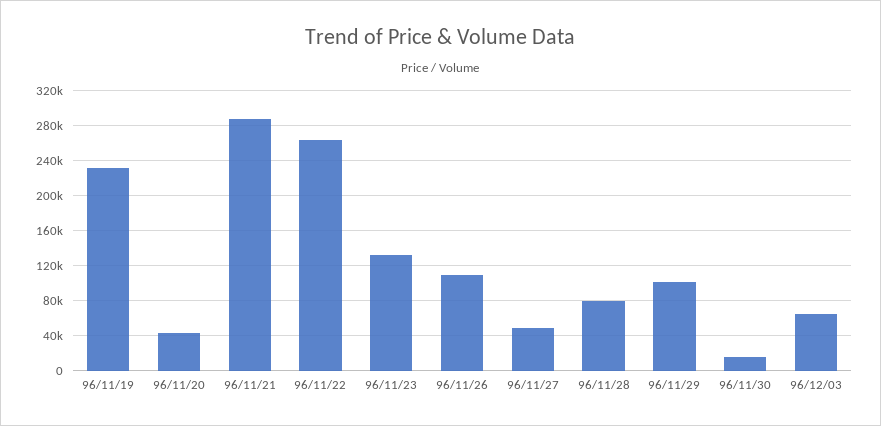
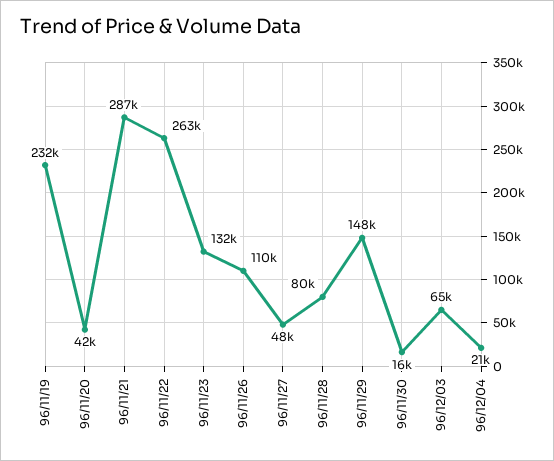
96/11/29: 100000 -> 148000
96/12/04: none -> 21000

